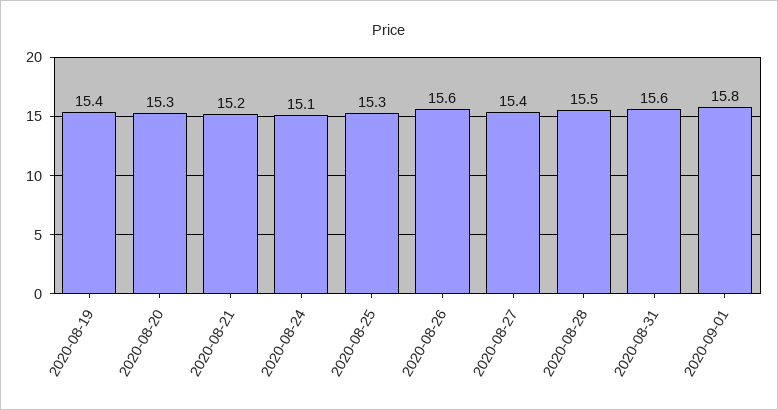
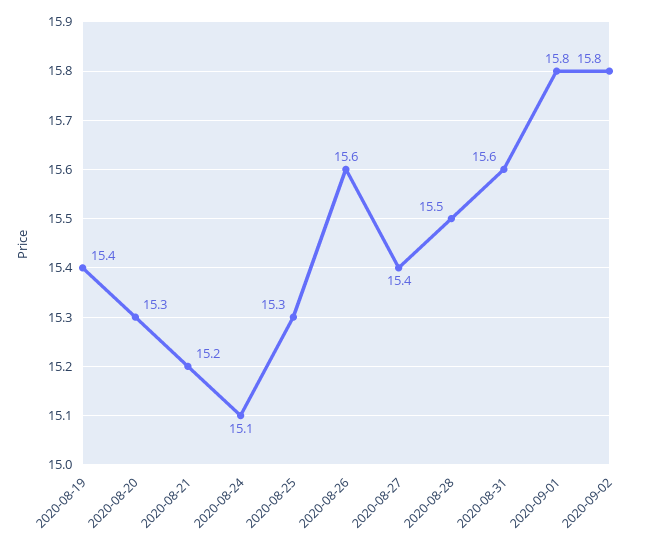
2020-09-02: none -> 15.8

